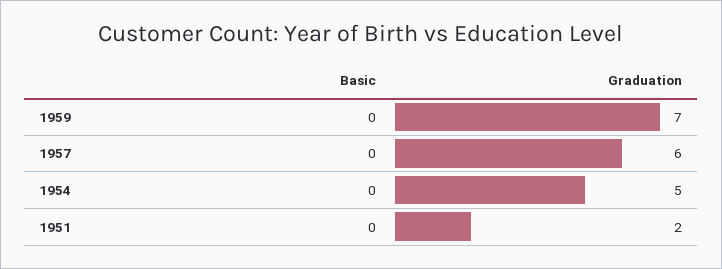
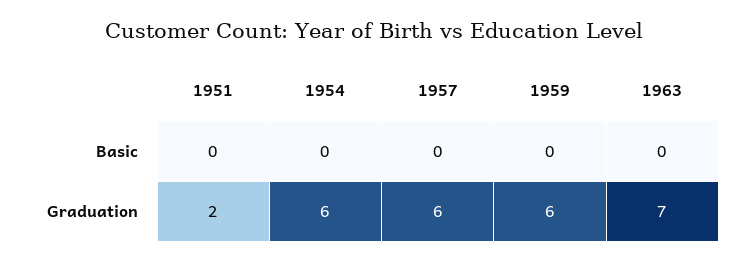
Graduation, 1959: 7 -> 6
Graduation, 1954: 5 -> 6
Basic, 1963: none -> 0
Graduation, 1963: none -> 7

